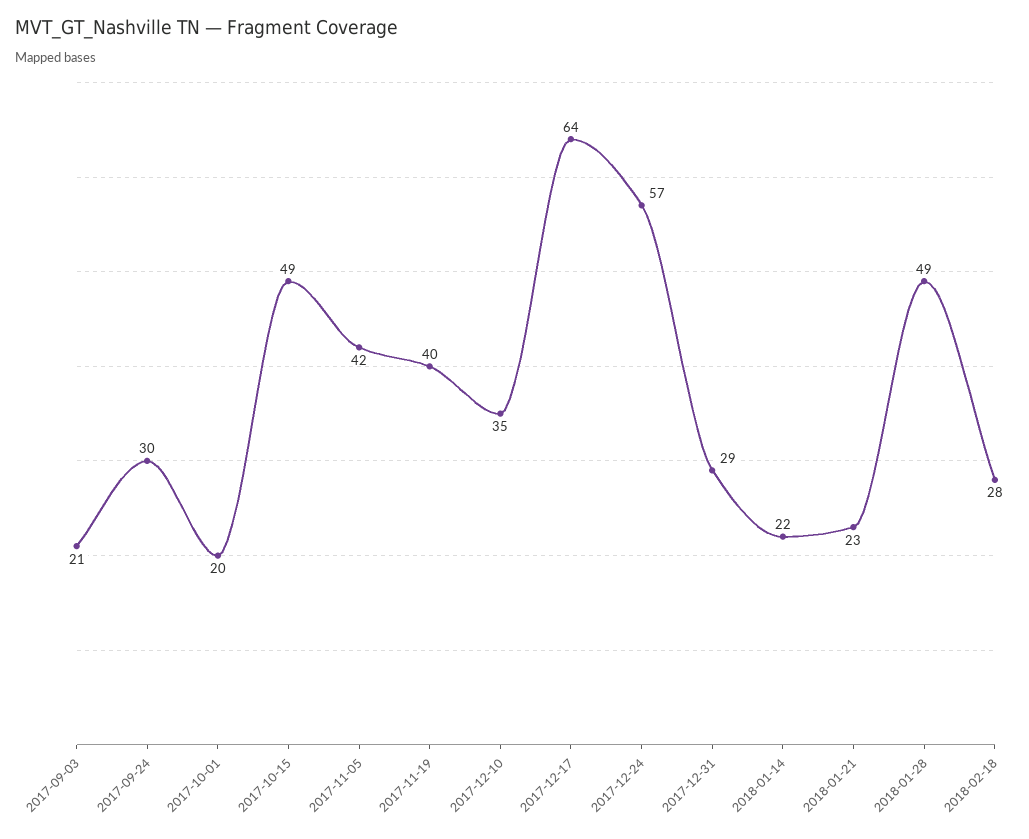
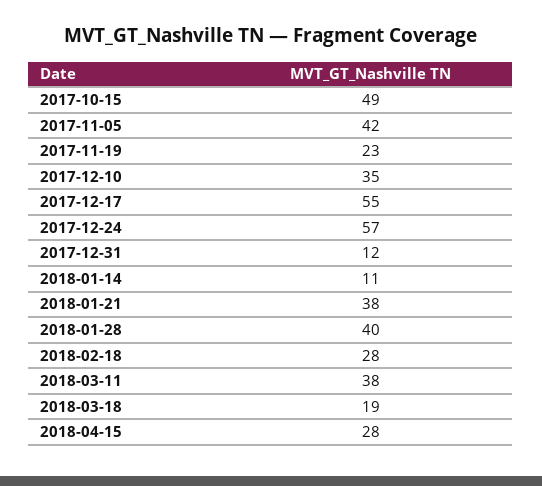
2017-09-03: 21 -> none
2017-09-24: 30 -> none
2017-10-01: 20 -> none
2017-11-19: 40 -> 23
2017-12-17: 64 -> 55
2017-12-31: 29 -> 12
2018-01-14: 22 -> 11
2018-01-21: 23 -> 38
2018-01-28: 49 -> 40
2018-03-11: none -> 38
2018-03-18: none -> 19
2018-04-15: none -> 28

